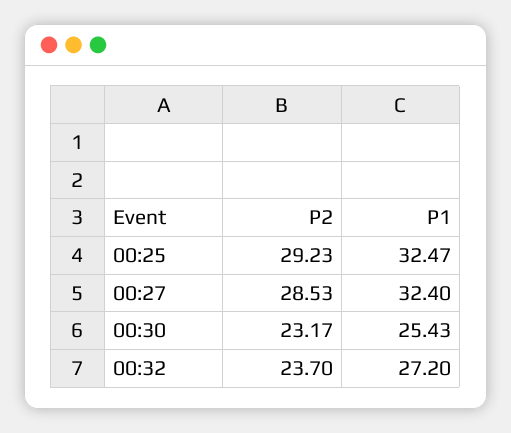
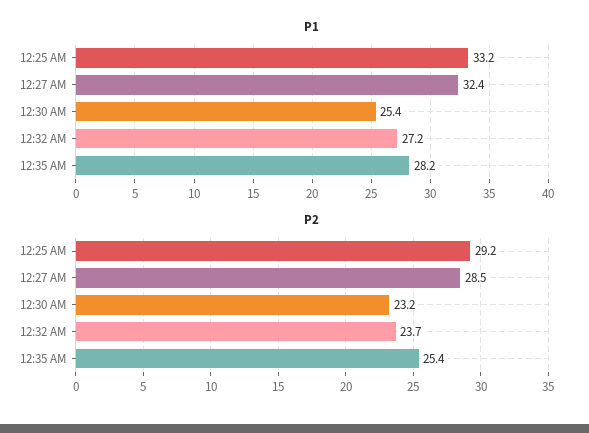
P1, 00:25: 32.47 -> 33.2
P1, 12:35 AM: none -> 28.2
P2, 12:35 AM: none -> 25.4

